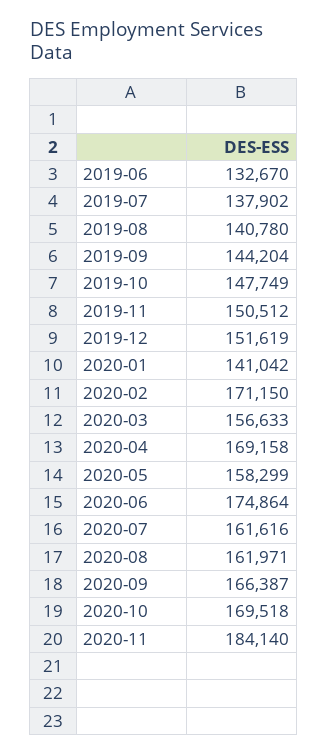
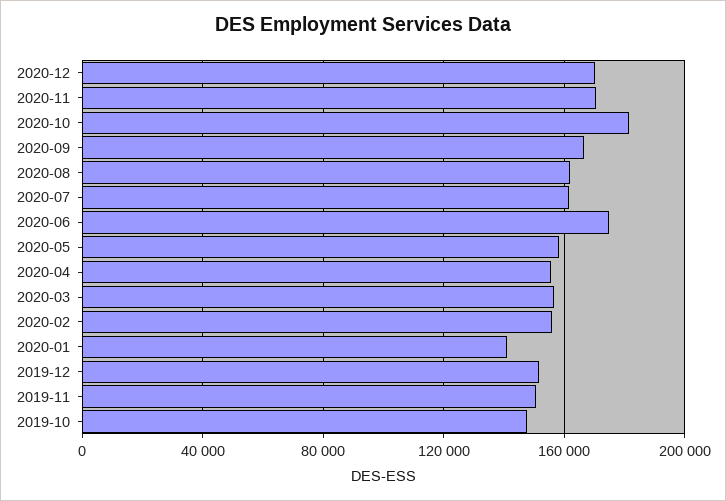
2019-06: 132670 -> none
2019-07: 137902 -> none
2019-08: 140780 -> none
2019-09: 144204 -> none
2020-02: 171150 -> 155000
2020-04: 169158 -> 155000
2020-10: 169518 -> 180000
2020-11: 184140 -> 170000
2020-12: none -> 170000

